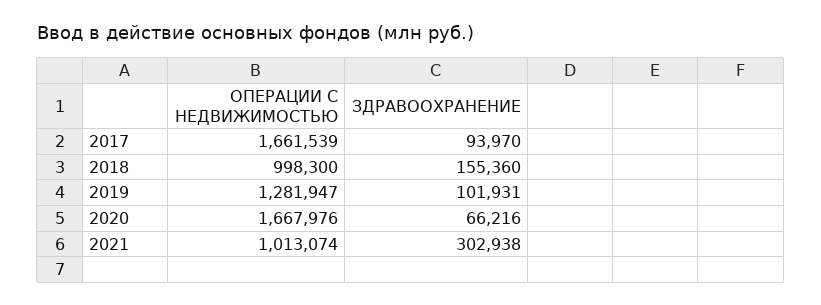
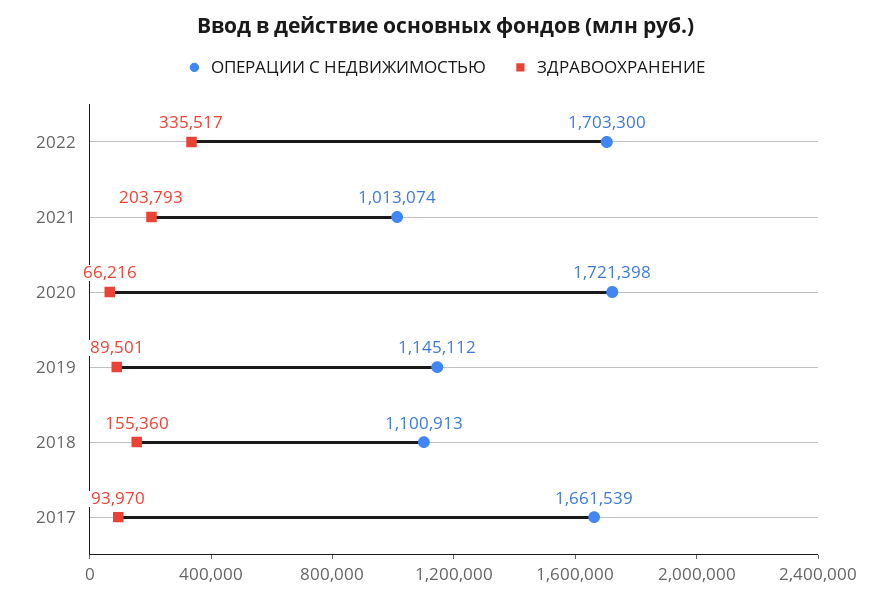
ОПЕРАЦИИ С НЕДВИЖИМОСТЬЮ, 2018: 998300 -> 1100913
ОПЕРАЦИИ С НЕДВИЖИМОСТЬЮ, 2019: 1281947 -> 1145112
ЗДРАВООХРАНЕНИЕ, 2019: 101931 -> 89501
ОПЕРАЦИИ С НЕДВИЖИМОСТЬЮ, 2020: 1667976 -> 1721398
ЗДРАВООХРАНЕНИЕ, 2021: 302938 -> 203793
ОПЕРАЦИИ С НЕДВИЖИМОСТЬЮ, 2022: none -> 1703300
ЗДРАВООХРАНЕНИЕ, 2022: none -> 335517

